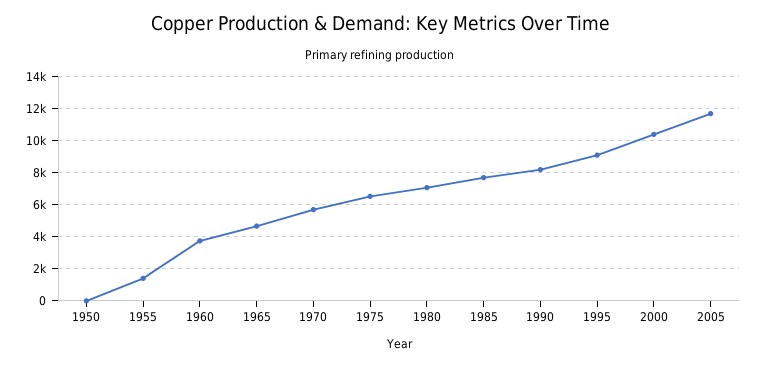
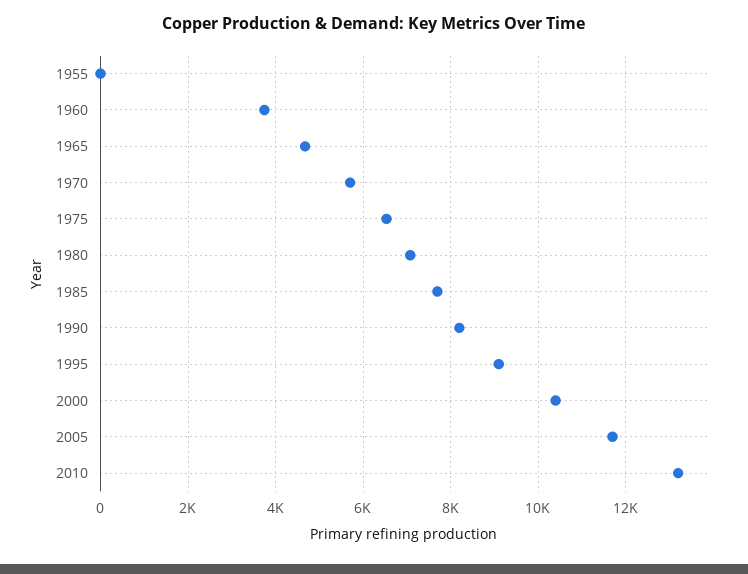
1950: 0 -> none
1955: 1500 -> 0
2010: none -> 13200

